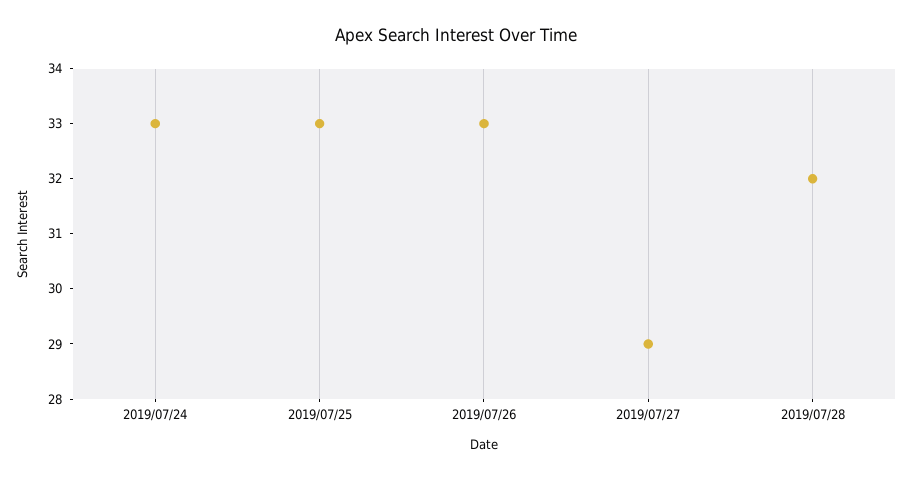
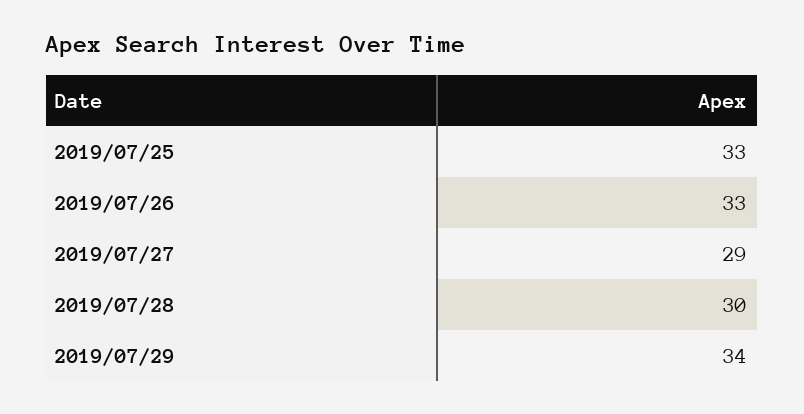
2019/07/24: 33 -> none
2019/07/28: 32 -> 30
2019/07/29: none -> 34

